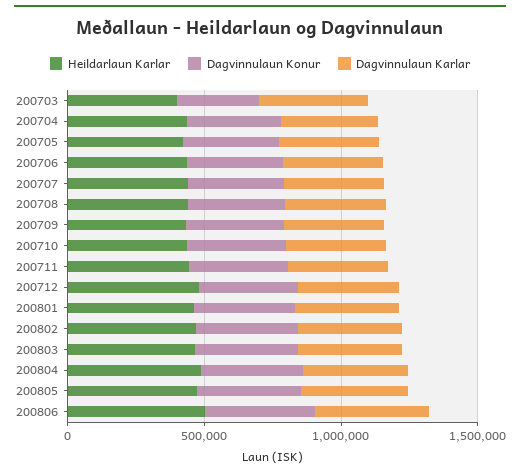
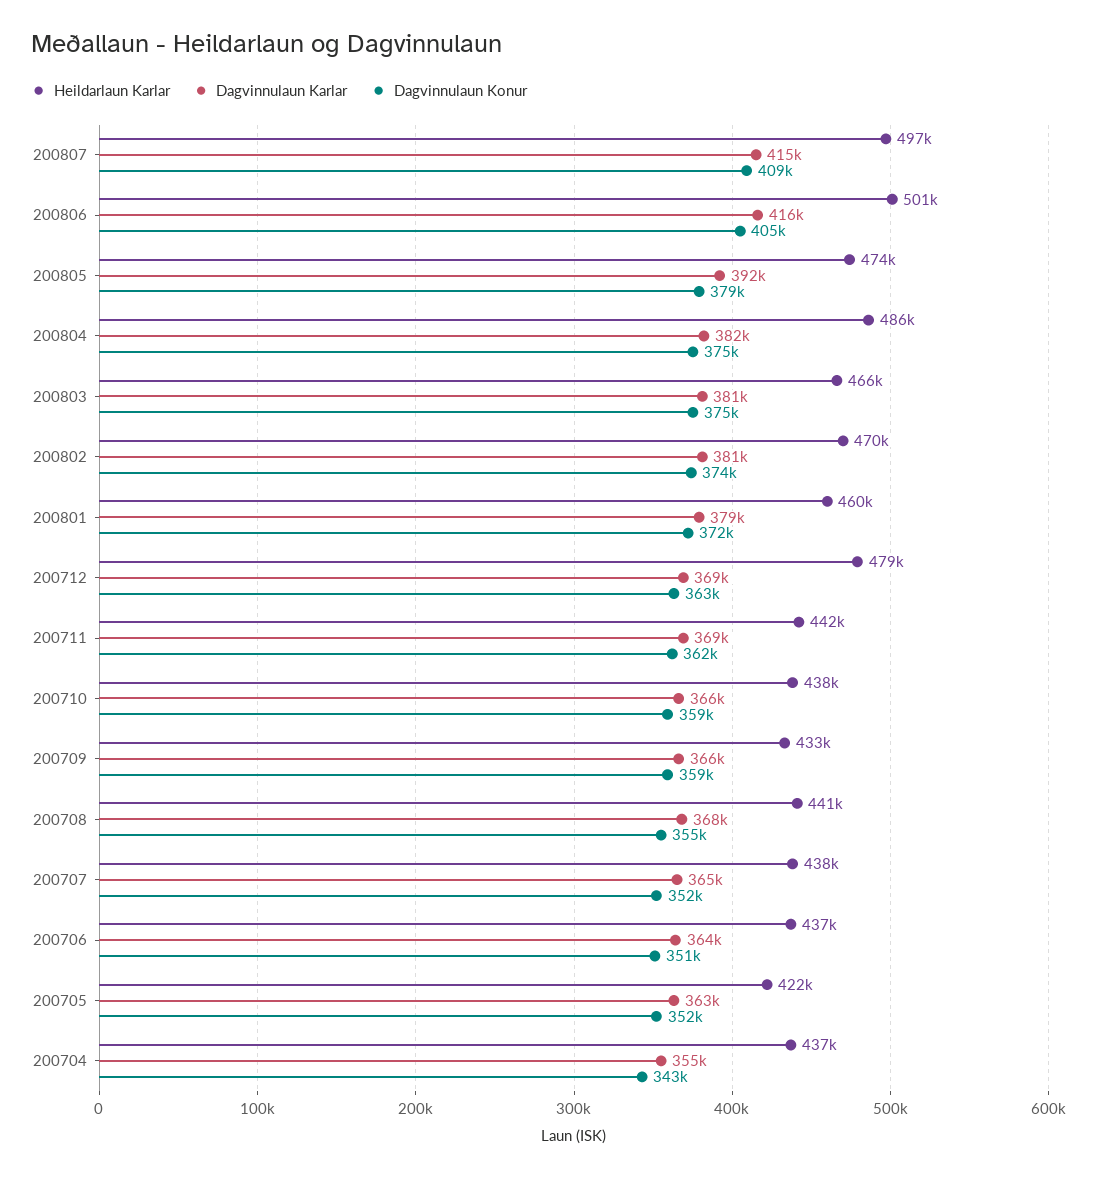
Heildarlaun Karlar, 200703: 400000 -> none
Dagvinnulaun Konur, 200703: 300000 -> none
Dagvinnulaun Karlar, 200703: 400000 -> none
Heildarlaun Karlar, 200807: none -> 497000
Dagvinnulaun Karlar, 200807: none -> 415000
Dagvinnulaun Konur, 200807: none -> 409000

